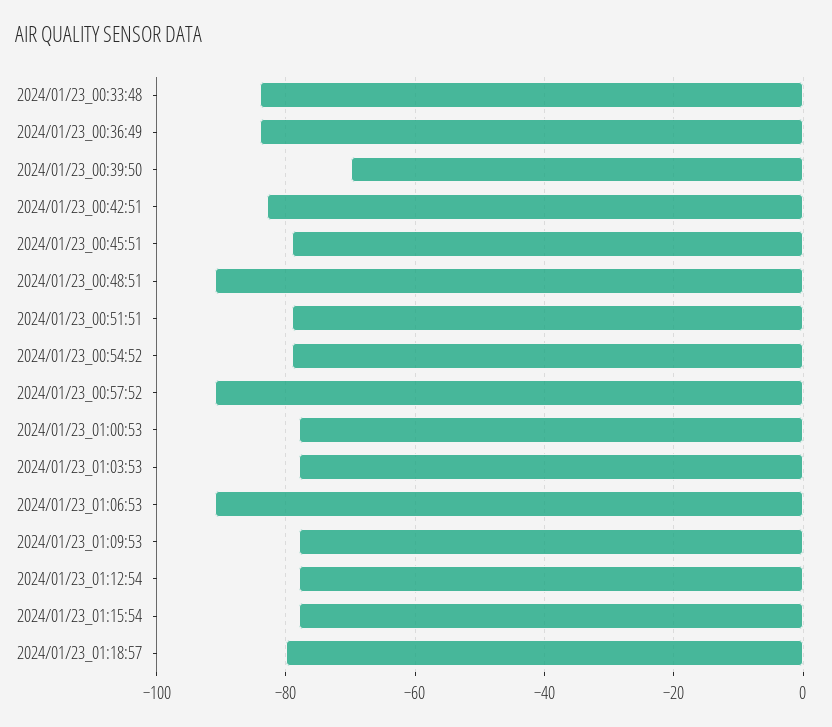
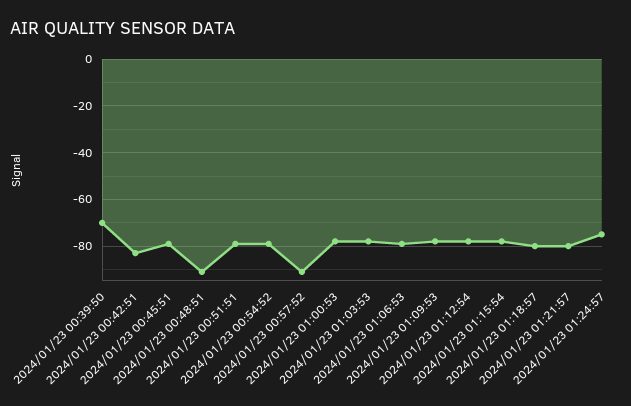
2024/01/23_00:33:48: -85 -> none
2024/01/23_00:36:49: -85 -> none
2024/01/23_01:06:53: -90 -> -80
2024/01/23 01:21:57: none -> -80
2024/01/23 01:24:57: none -> -75

